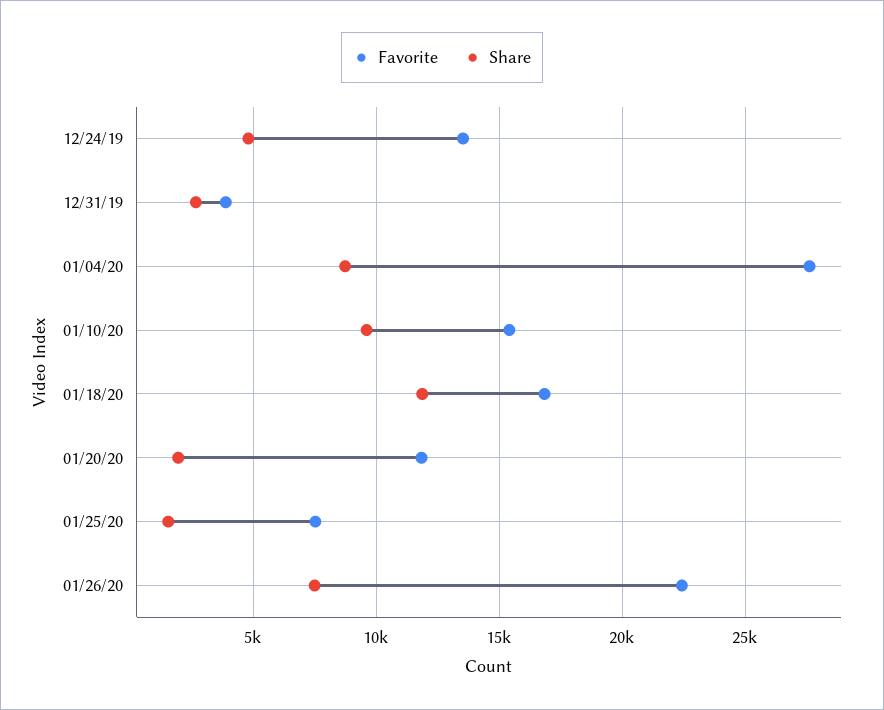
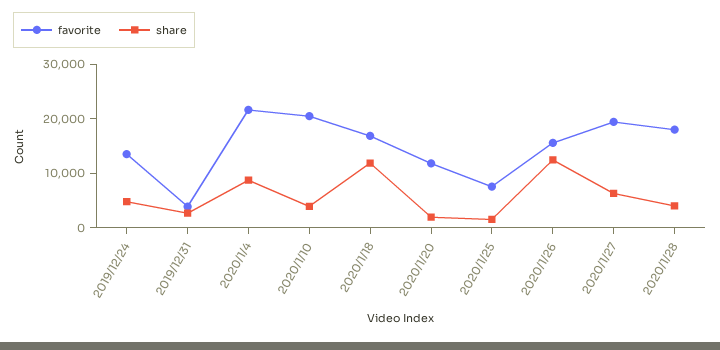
Favorite, 01/04/20: 27500 -> 22000
Favorite, 01/10/20: 15500 -> 20000
Share, 01/10/20: 9500 -> 4000
Favorite, 01/26/20: 22500 -> 16000
Share, 01/26/20: 7500 -> 12000
Favorite, 2020/1/27: none -> 20000
Share, 2020/1/27: none -> 6000
Favorite, 2020/1/28: none -> 18000
Share, 2020/1/28: none -> 4000

